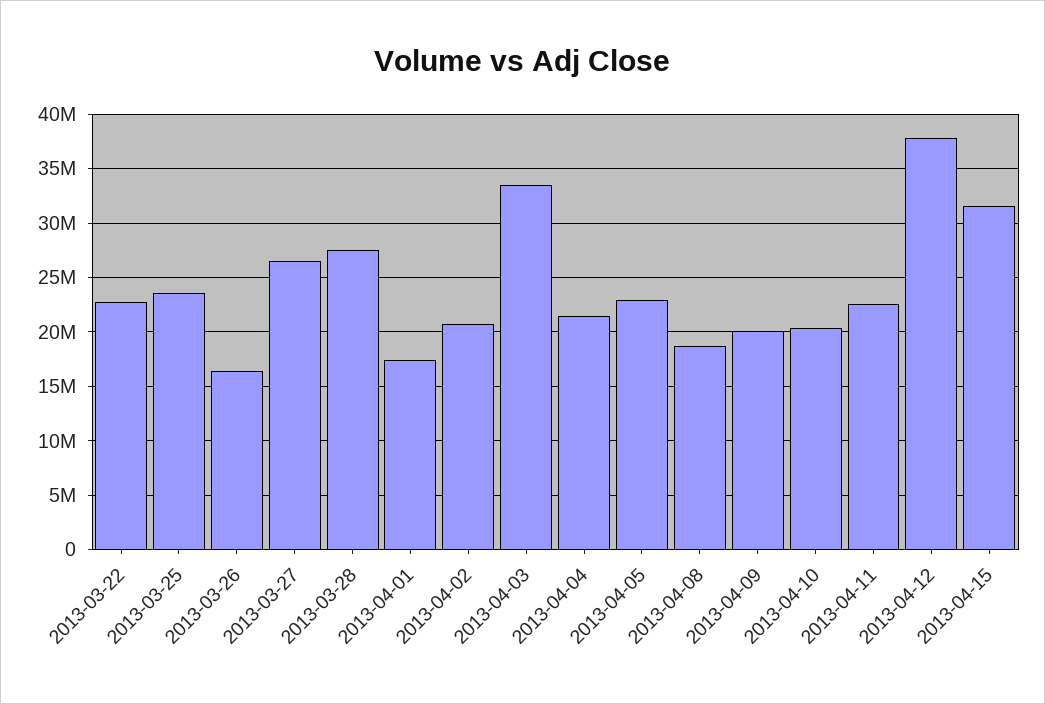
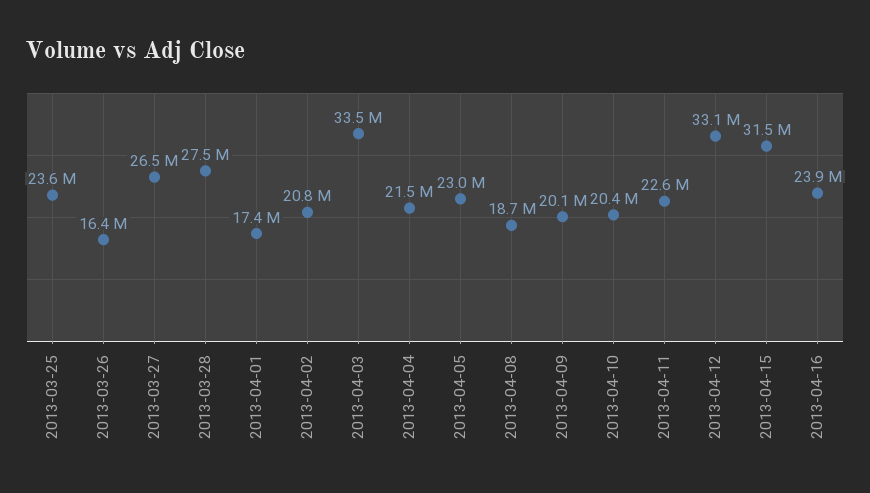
2013-03-22: 23000000 -> none
2013-04-12: 38000000 -> 33100000
2013-04-16: none -> 23900000

